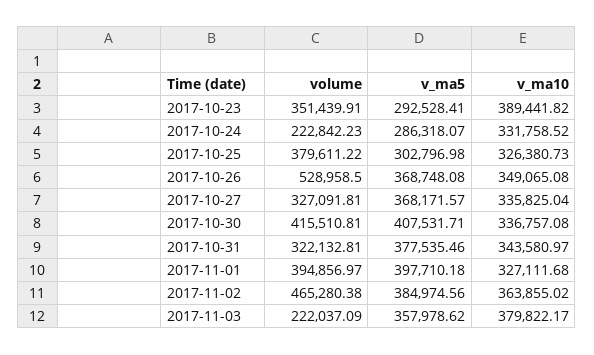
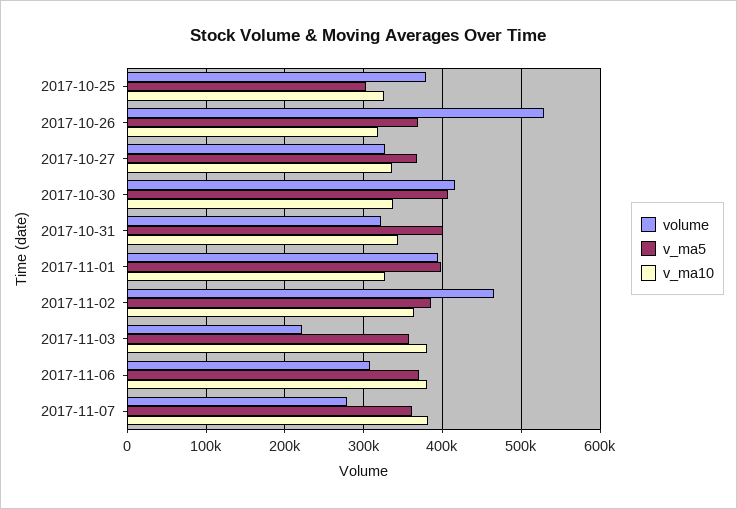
volume, 2017-10-23: 351439.91 -> none
v_ma5, 2017-10-23: 292528.41 -> none
v_ma10, 2017-10-23: 389441.82 -> none
volume, 2017-10-24: 222842.23 -> none
v_ma5, 2017-10-24: 286318.07 -> none
v_ma10, 2017-10-24: 331758.52 -> none
v_ma10, 2017-10-26: 349065.08 -> 320000
v_ma5, 2017-10-31: 377535.46 -> 400000
volume, 2017-11-06: none -> 310000
v_ma5, 2017-11-06: none -> 370000
v_ma10, 2017-11-06: none -> 380000
volume, 2017-11-07: none -> 280000
v_ma5, 2017-11-07: none -> 360000
v_ma10, 2017-11-07: none -> 380000

